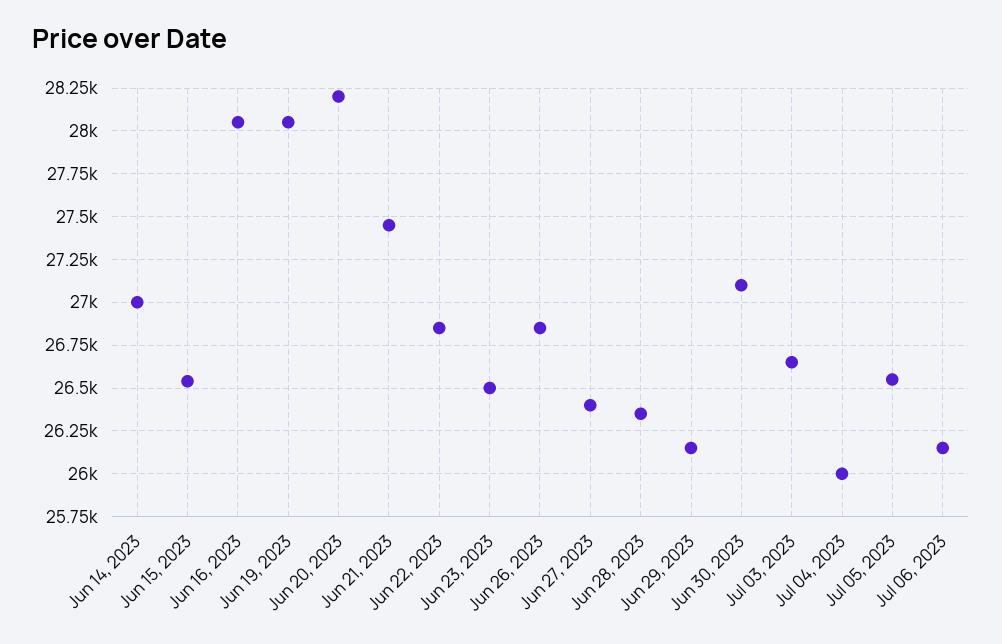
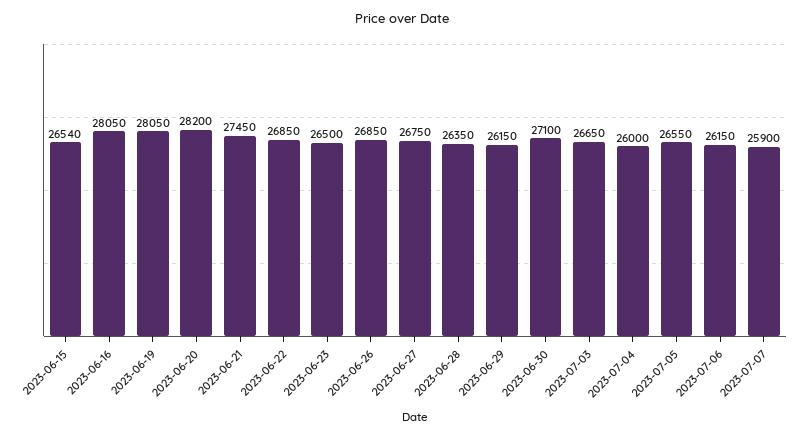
Jun 14, 2023: 27000 -> none
Jun 27, 2023: 26400 -> 26750
2023-07-07: none -> 25900

